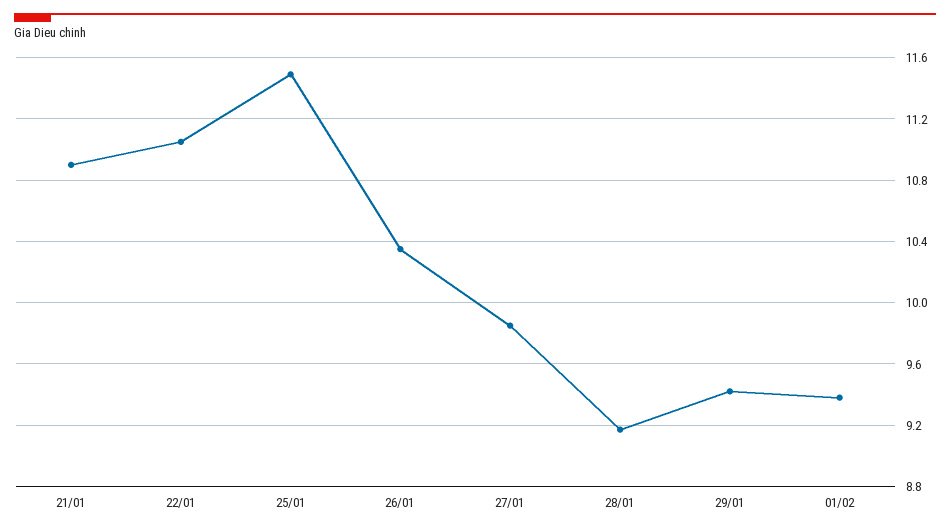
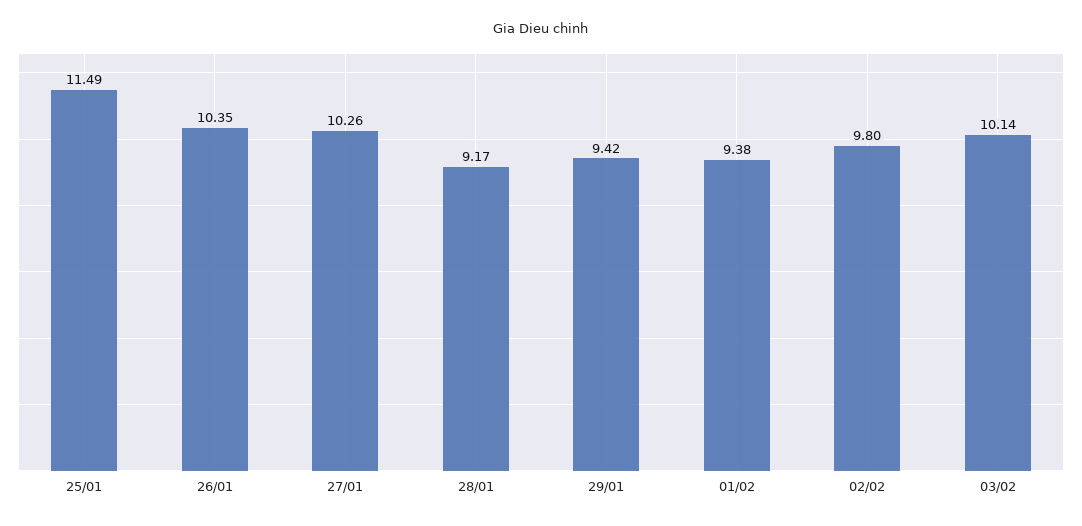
21/01: 10.9 -> none
22/01: 11.05 -> none
27/01: 9.85 -> 10.26
02/02: none -> 9.8
03/02: none -> 10.14

